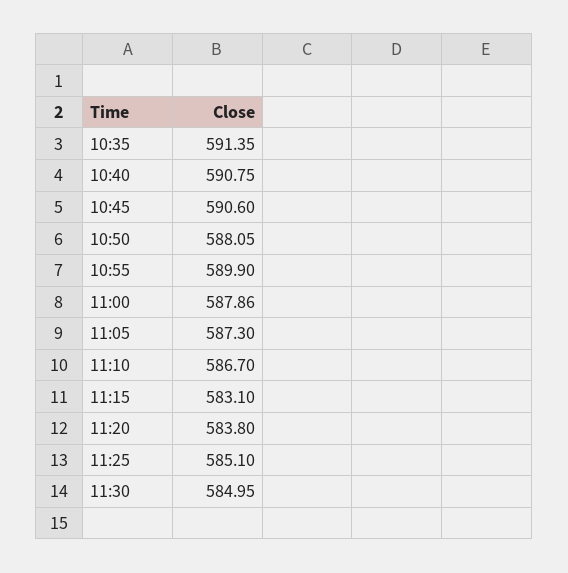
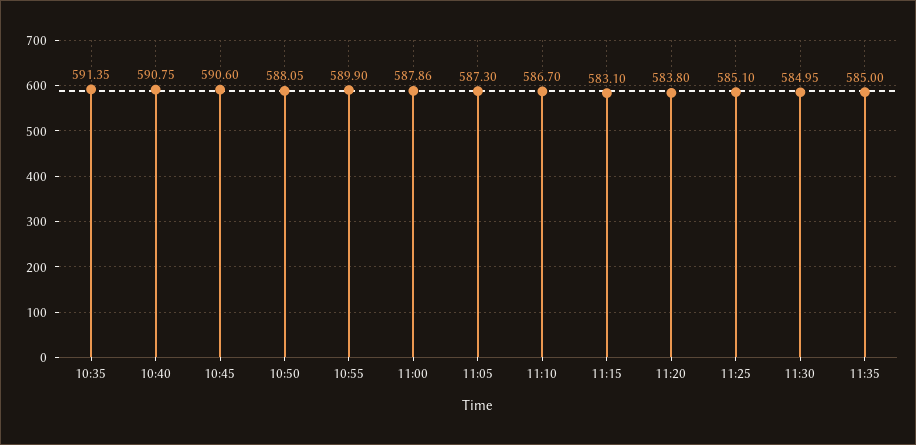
11:35: none -> 585

